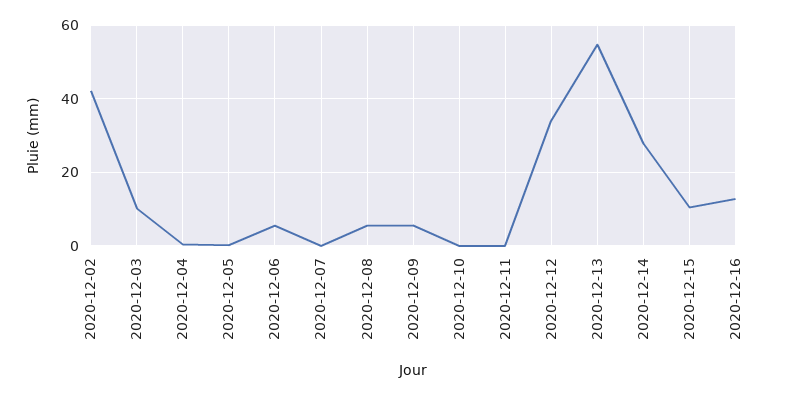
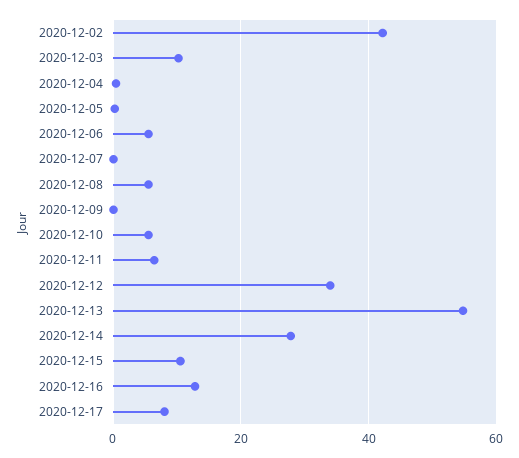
2020-12-09: 6 -> 0
2020-12-10: 0 -> 6
2020-12-11: 0 -> 6
2020-12-17: none -> 8

